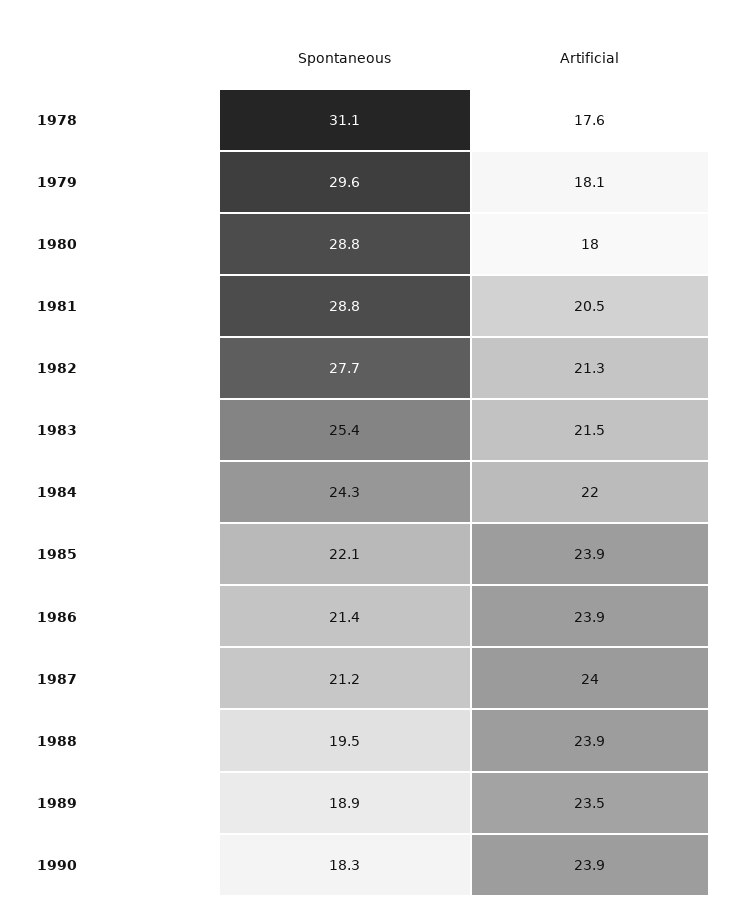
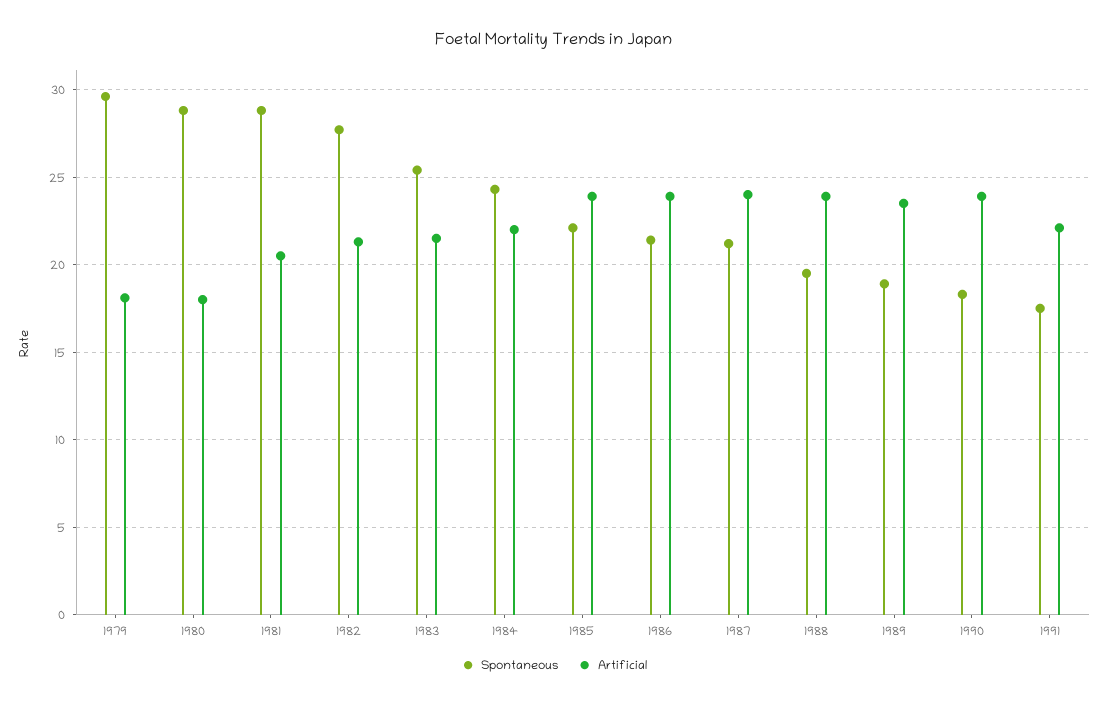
Spontaneous, 1978: 31.1 -> none
Artificial, 1978: 17.6 -> none
Spontaneous, 1991: none -> 17.5
Artificial, 1991: none -> 22

